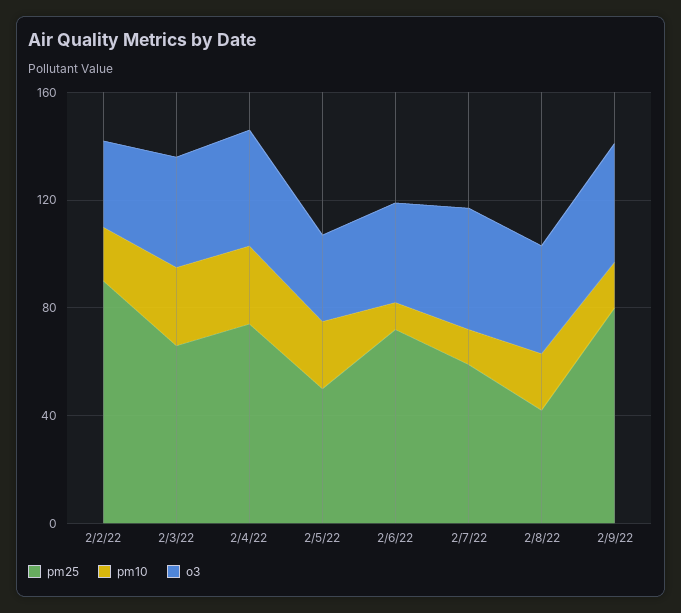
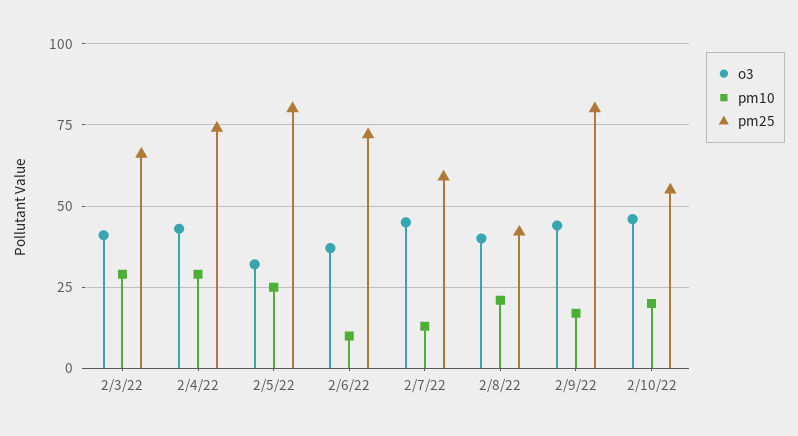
pm25, 2/2/22: 90 -> none
pm10, 2/2/22: 20 -> none
o3, 2/2/22: 30 -> none
pm25, 2/5/22: 50 -> 80
o3, 2/10/22: none -> 45
pm10, 2/10/22: none -> 20
pm25, 2/10/22: none -> 55

